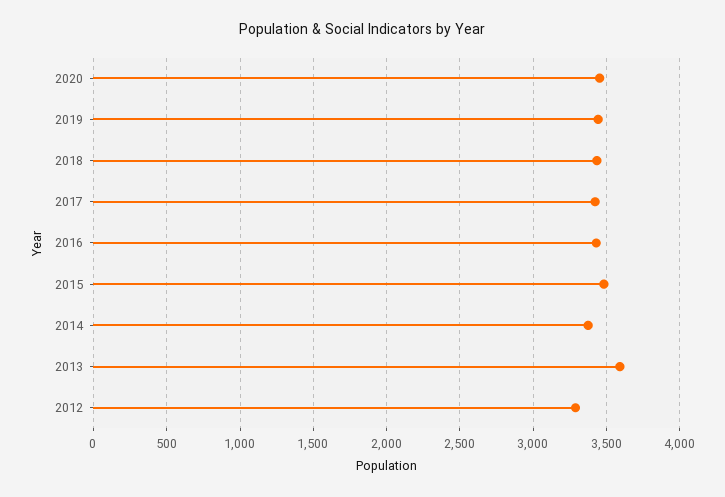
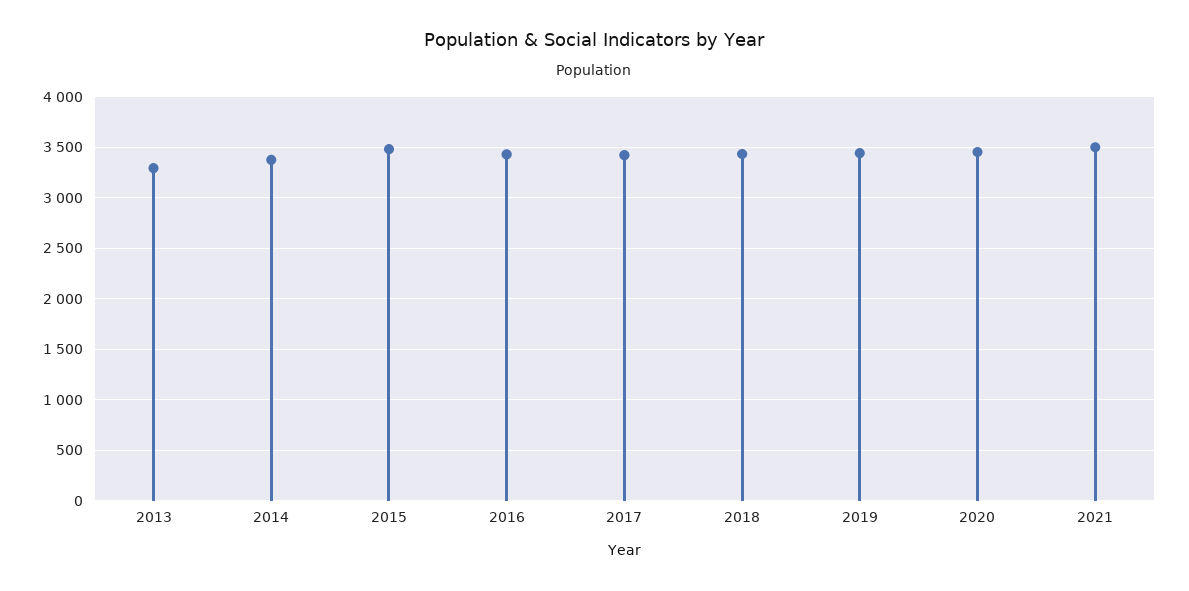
2013: 3600 -> 3300
2012: 3300 -> none
2021: none -> 3500

